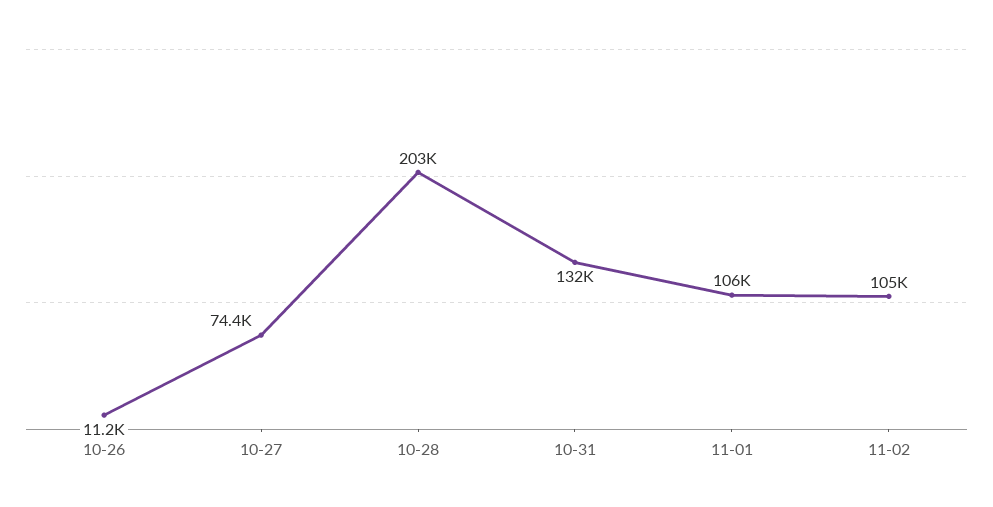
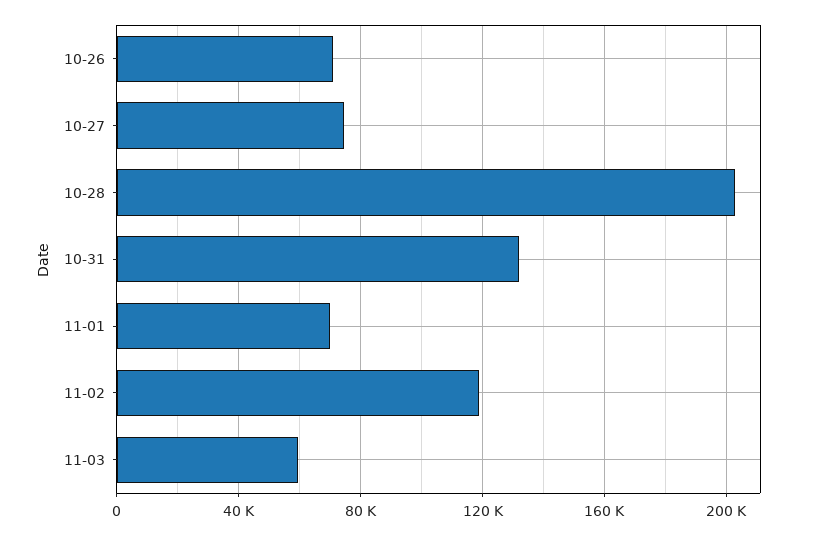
10-26: 11200 -> 70000
11-01: 106000 -> 70000
11-02: 105000 -> 120000
11-03: none -> 60000

